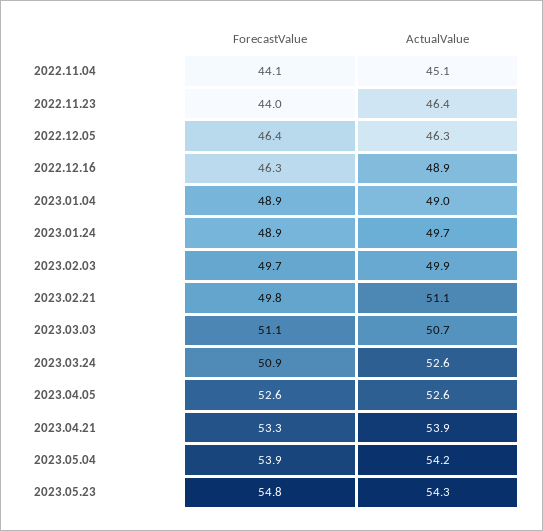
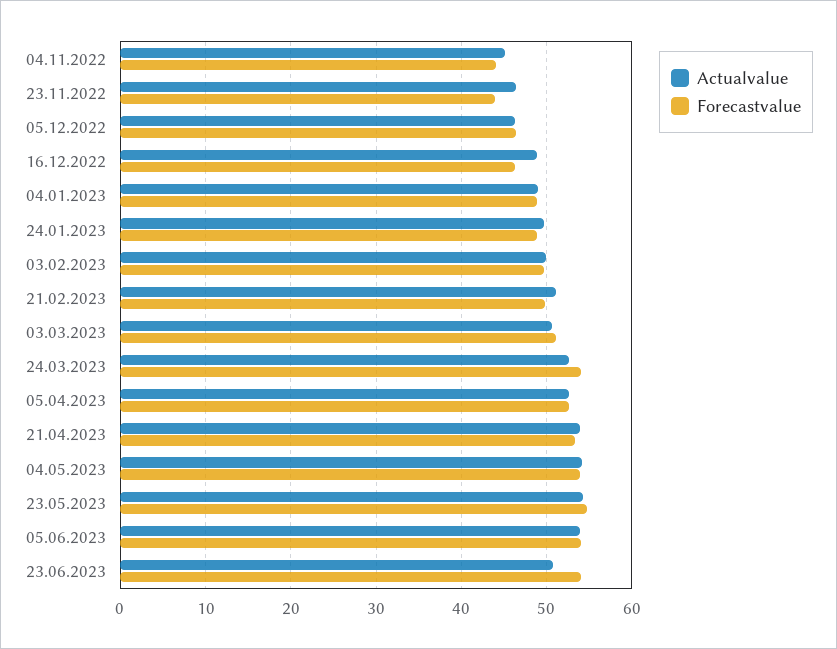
ForecastValue, 2023.03.24: 50.9 -> 54
ActualValue, 05.06.2023: none -> 54
ForecastValue, 05.06.2023: none -> 54
ActualValue, 23.06.2023: none -> 51
ForecastValue, 23.06.2023: none -> 54

